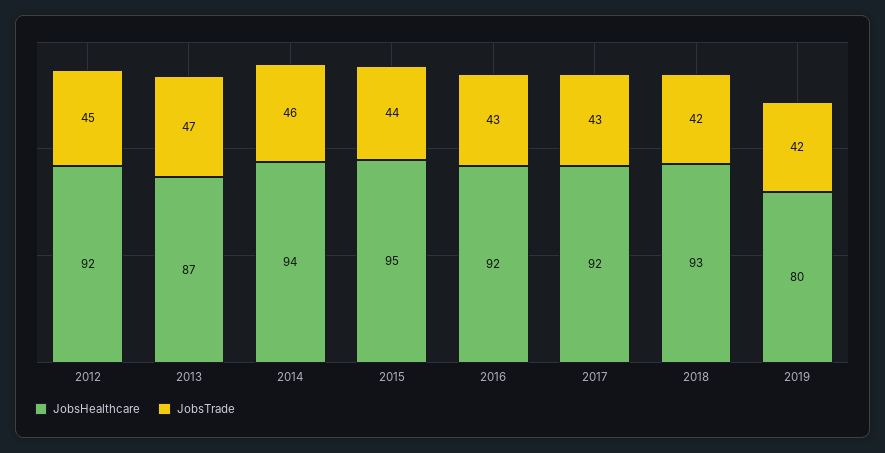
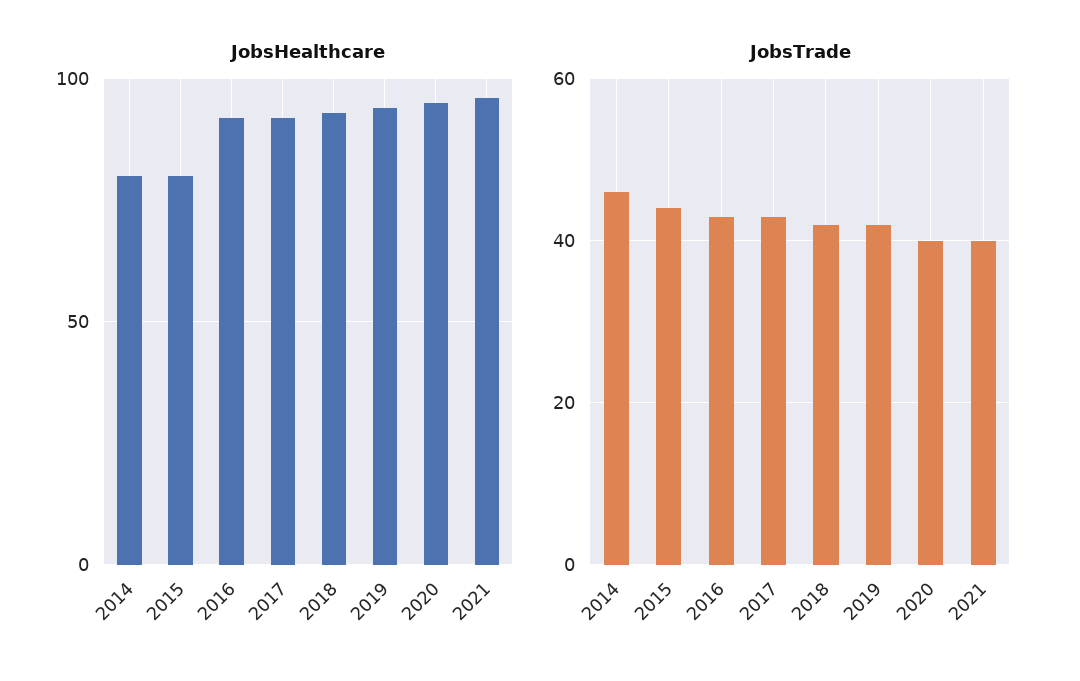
JobsHealthcare, 2012: 92 -> none
JobsTrade, 2012: 45 -> none
JobsHealthcare, 2013: 87 -> none
JobsTrade, 2013: 47 -> none
JobsHealthcare, 2014: 94 -> 80
JobsHealthcare, 2015: 95 -> 80
JobsHealthcare, 2019: 80 -> 95
JobsHealthcare, 2020: none -> 95
JobsHealthcare, 2021: none -> 95
JobsTrade, 2020: none -> 40
JobsTrade, 2021: none -> 40

